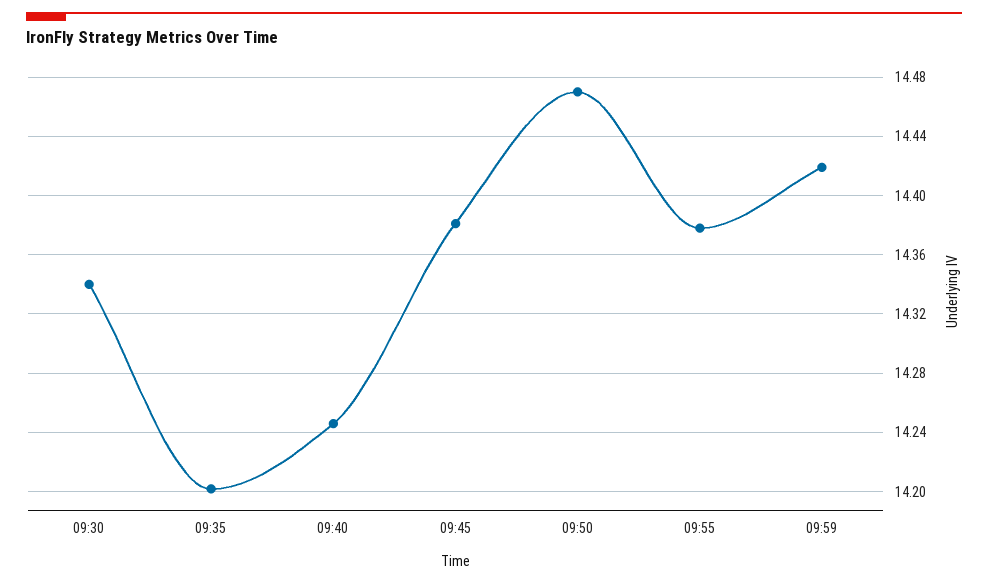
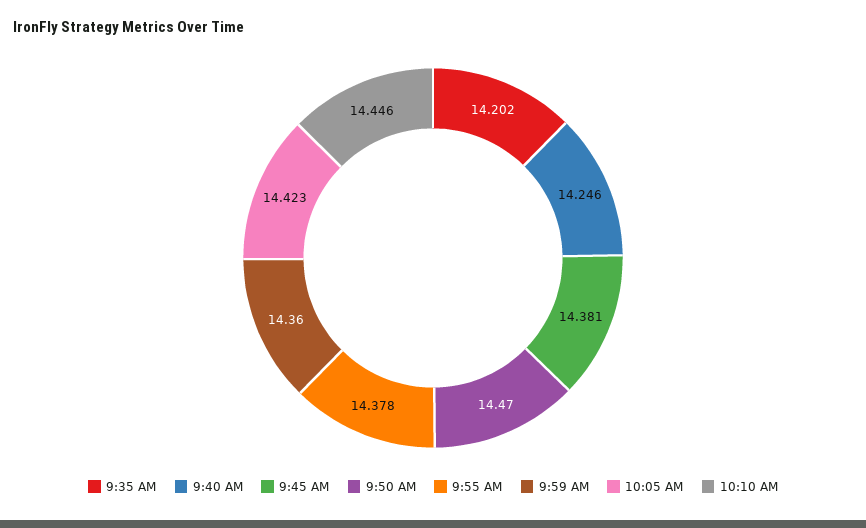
09:30: 14.34 -> none
09:59: 14.42 -> 14.36
10:05 AM: none -> 14.423
10:10 AM: none -> 14.446

